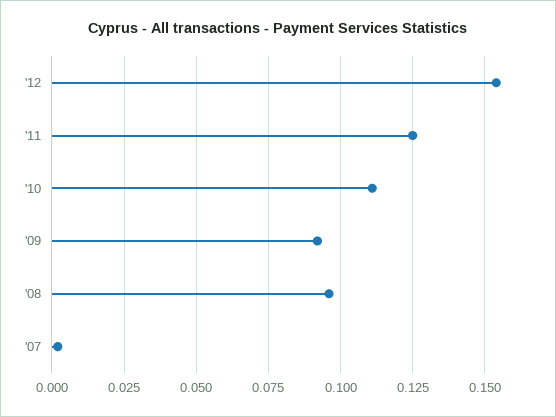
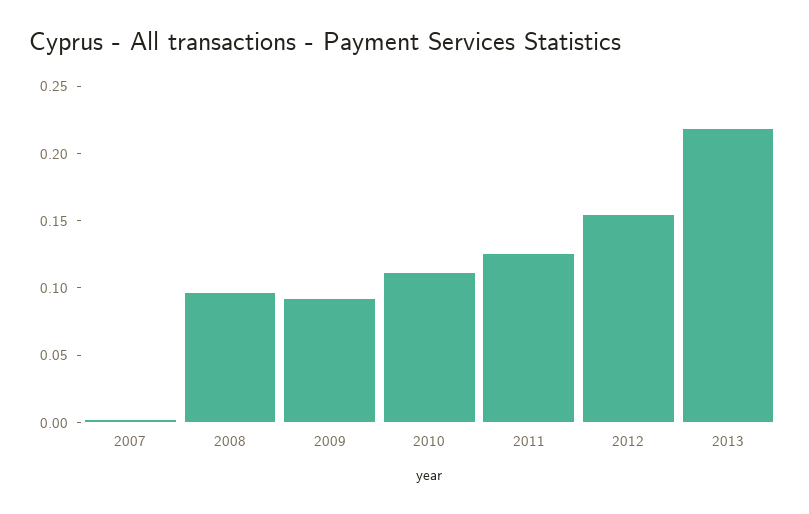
2013: none -> 0.22

